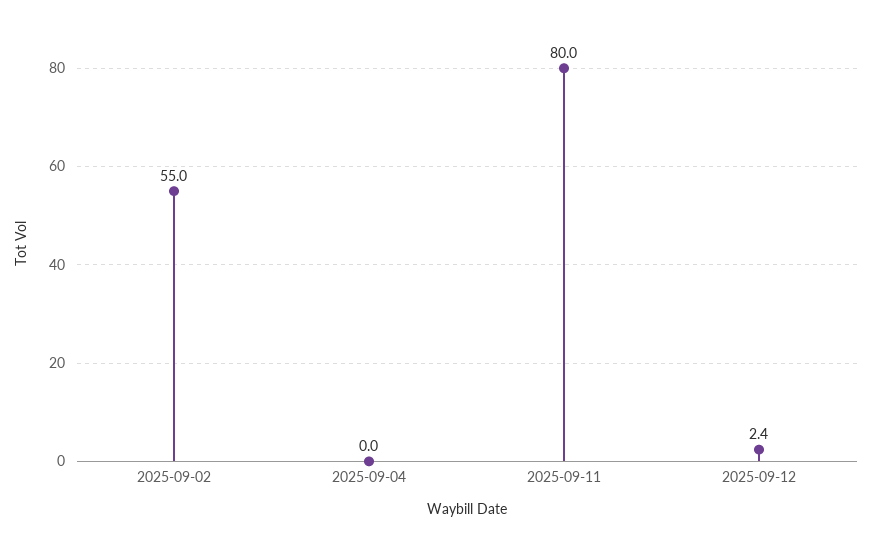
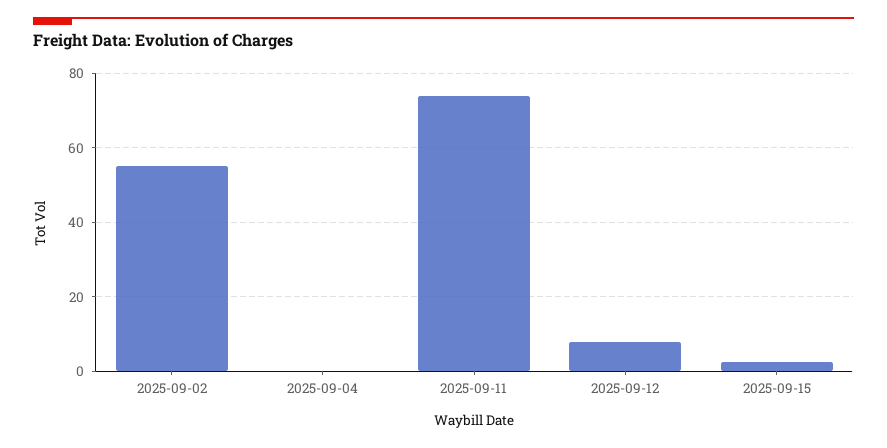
2025-09-11: 80 -> 74
2025-09-12: 2.4 -> 8
2025-09-15: none -> 2

